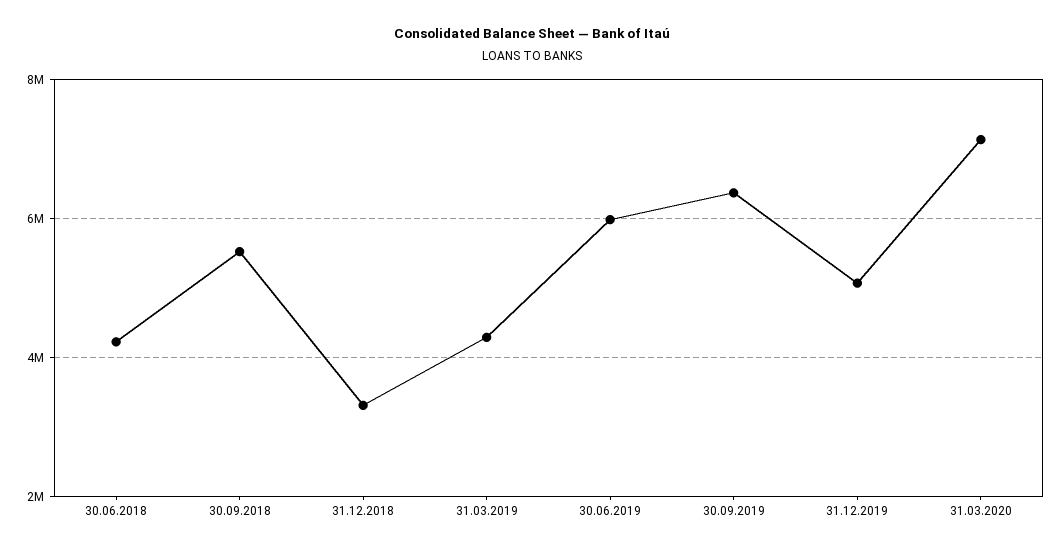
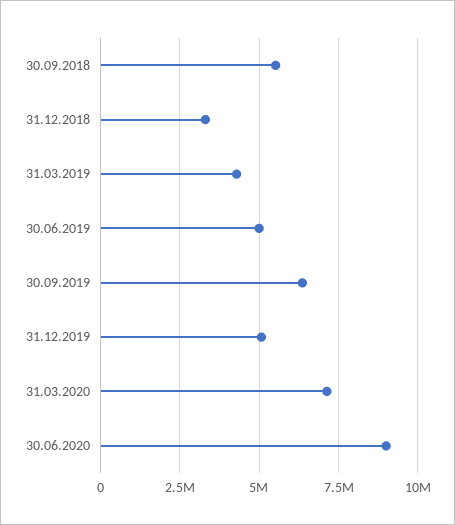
30.06.2018: 4200000 -> none
30.06.2019: 6000000 -> 5000000
30.06.2020: none -> 9000000

